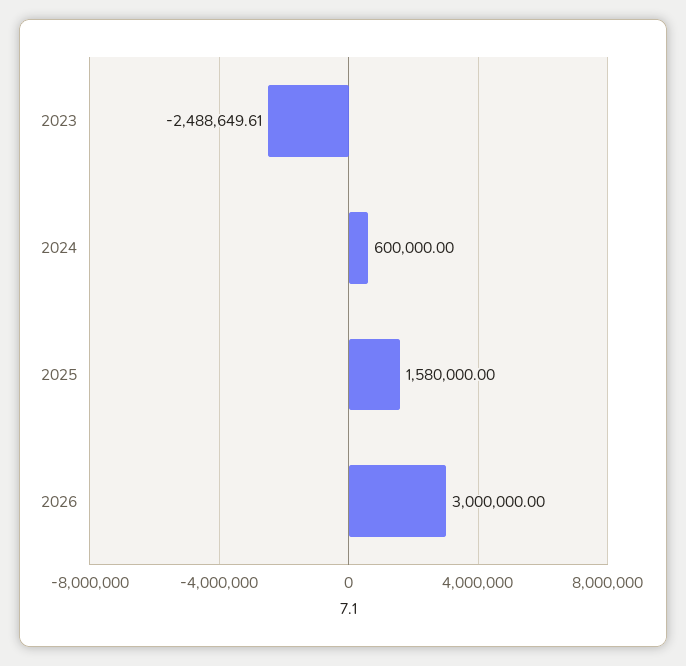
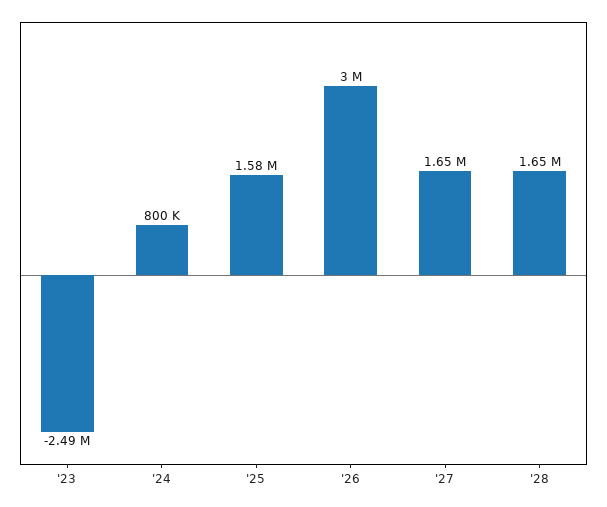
2024: 600000 -> 800000
'27: none -> 1650000
'28: none -> 1650000

